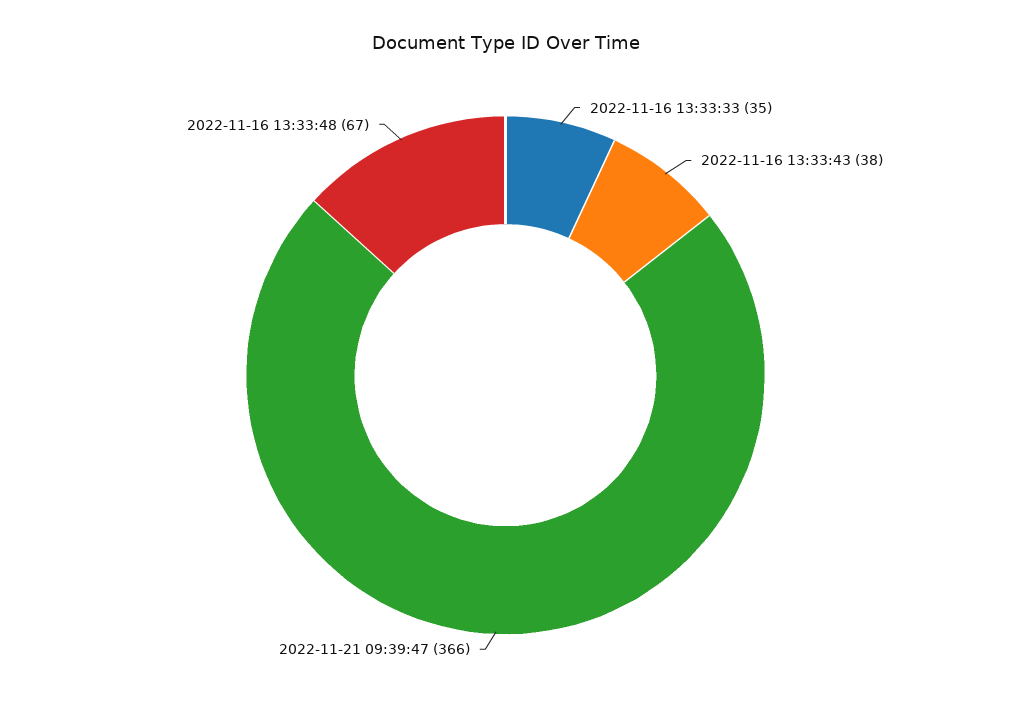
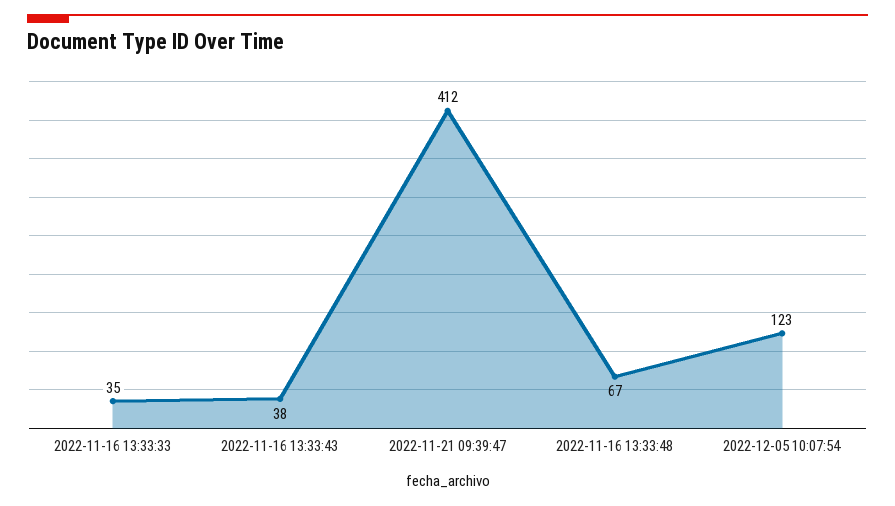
2022-11-21 09:39:47: 366 -> 412
2022-12-05 10:07:54: none -> 123

